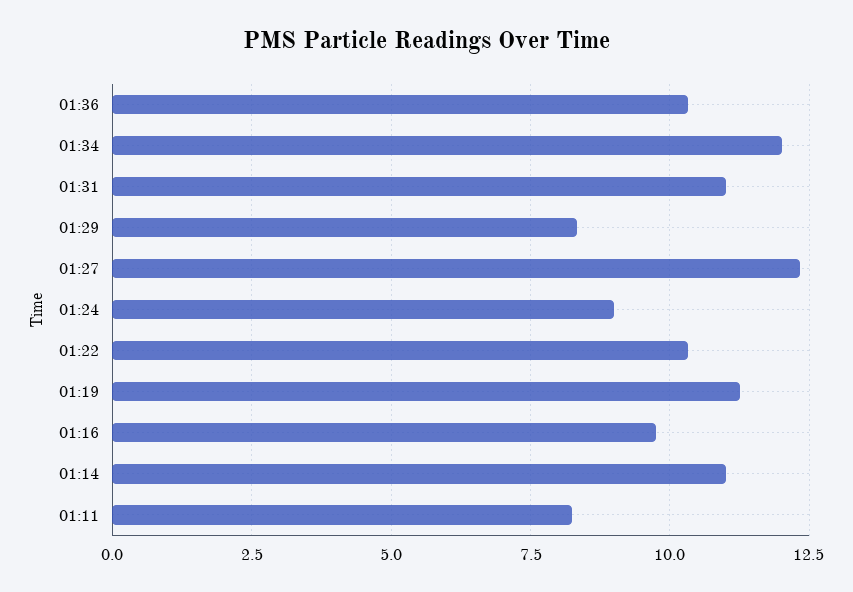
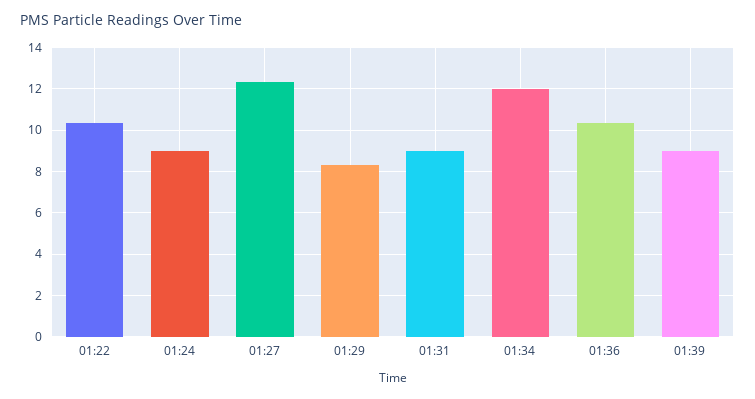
01:31: 11 -> 9
01:19: 11.25 -> none
01:16: 9.75 -> none
01:14: 11 -> none
01:11: 8.25 -> none
01:39: none -> 9

